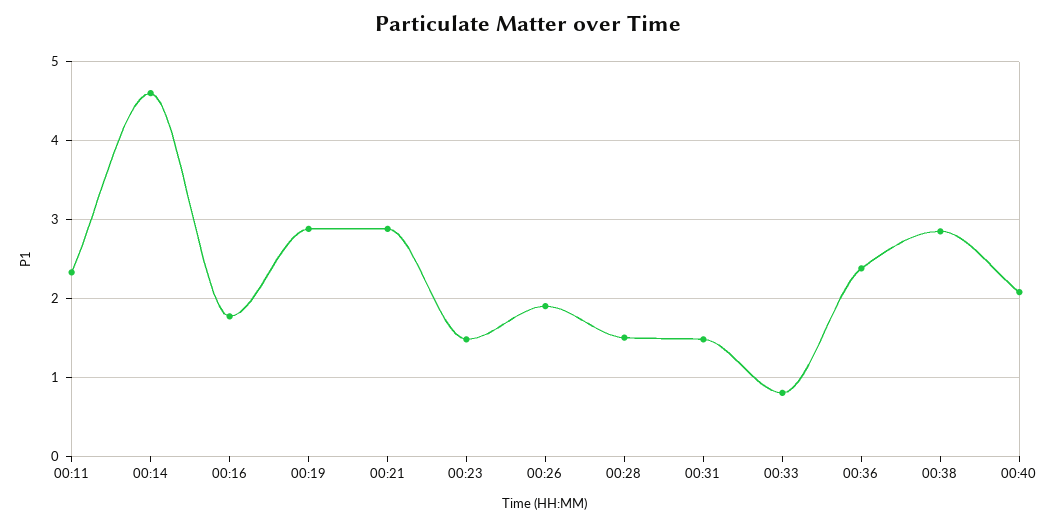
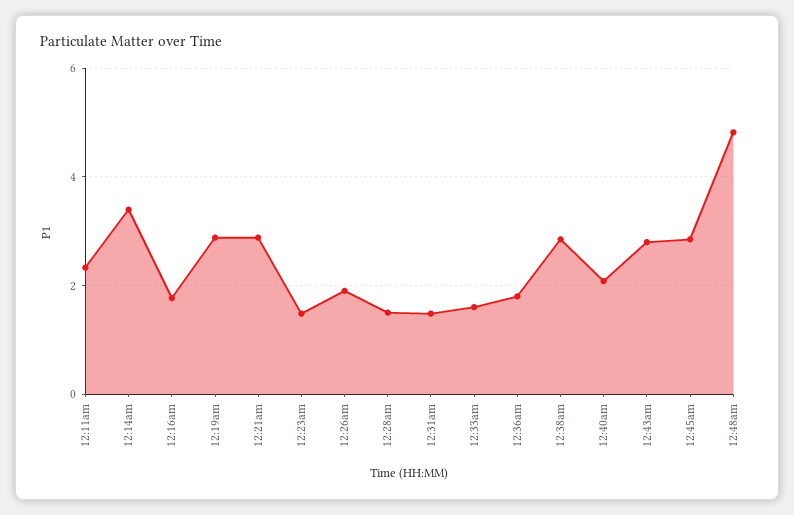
00:14: 4.6 -> 3.4
00:33: 0.8 -> 1.6
00:36: 2.4 -> 1.8
12:43am: none -> 2.8
12:45am: none -> 2.8
12:48am: none -> 4.8

